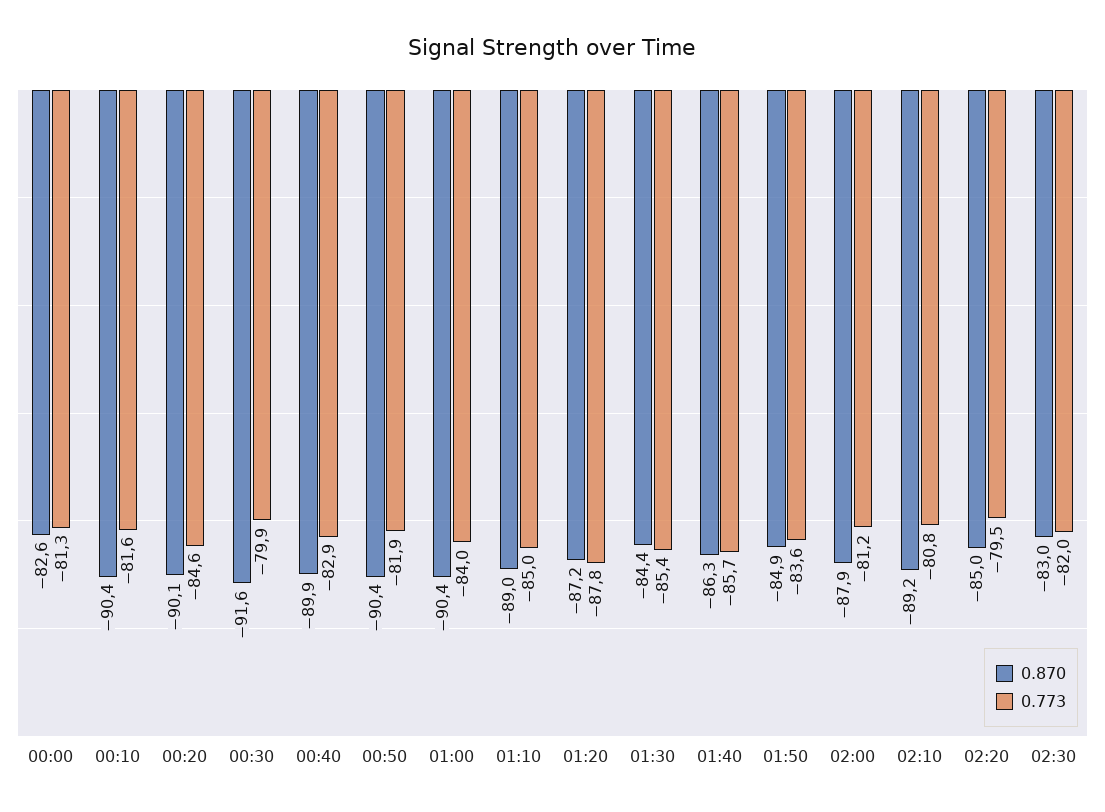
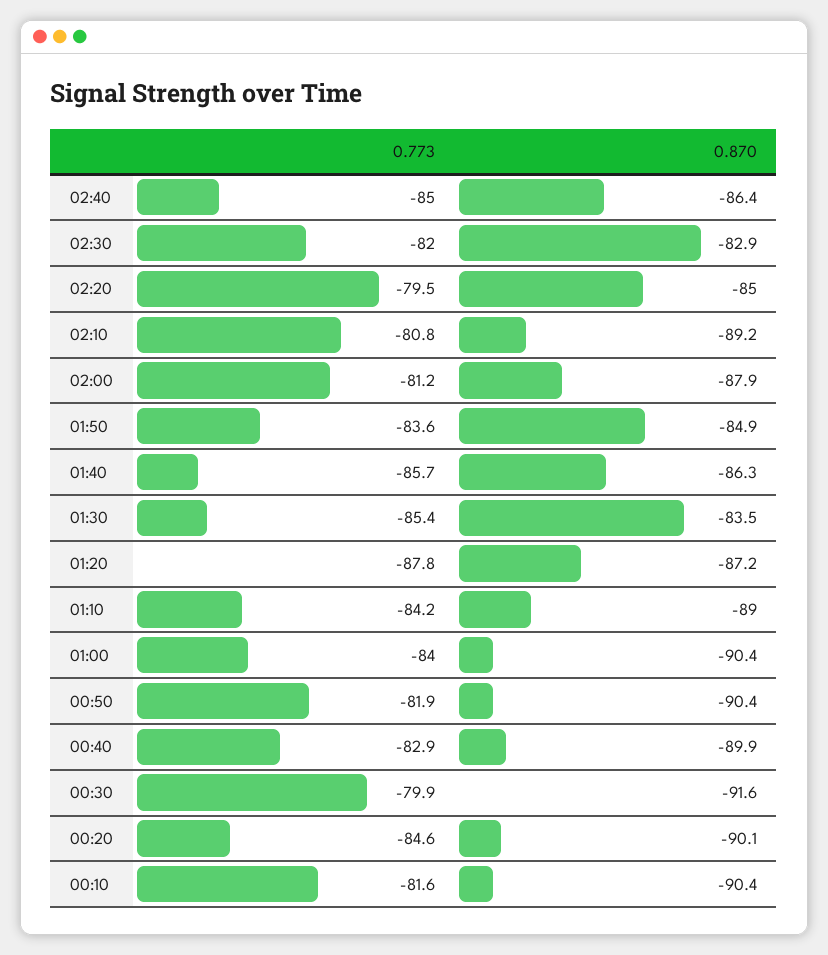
0.870, 00:00: -82.6 -> none
0.773, 00:00: -81.3 -> none
0.773, 01:10: -85 -> -84.2
0.870, 01:30: -84.4 -> -83.5
0.870, 02:30: -83 -> -82.9
0.773, 02:40: none -> -85
0.870, 02:40: none -> -86.4

